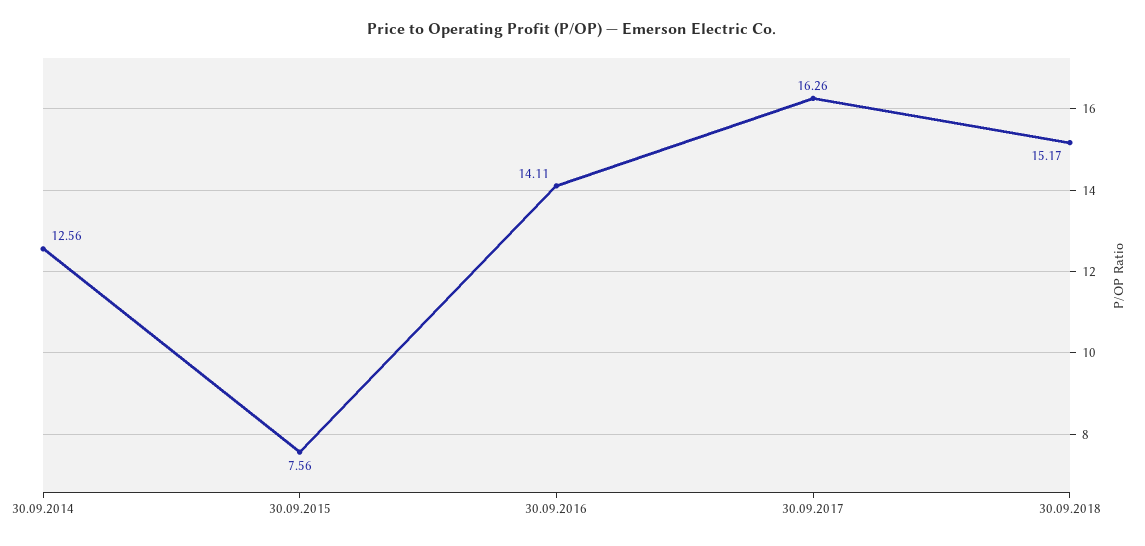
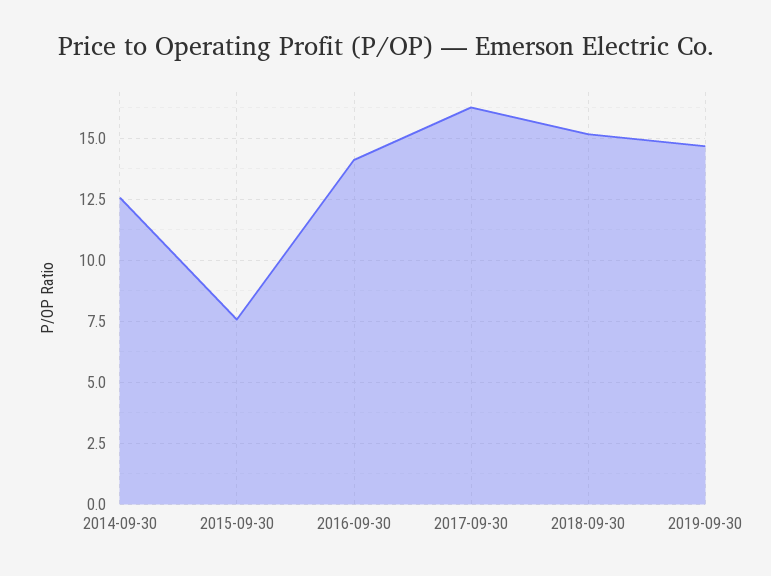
2019-09-30: none -> 14.75

